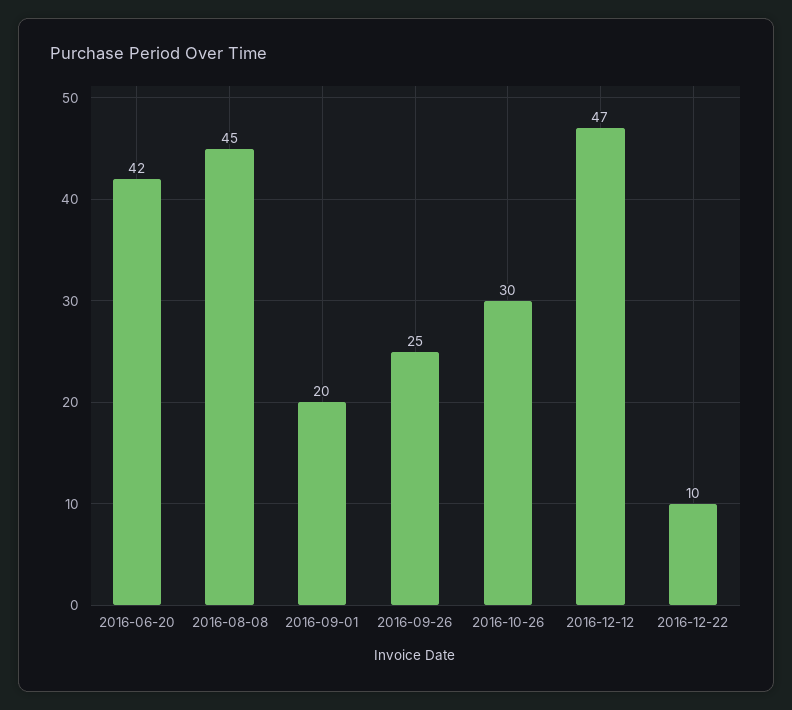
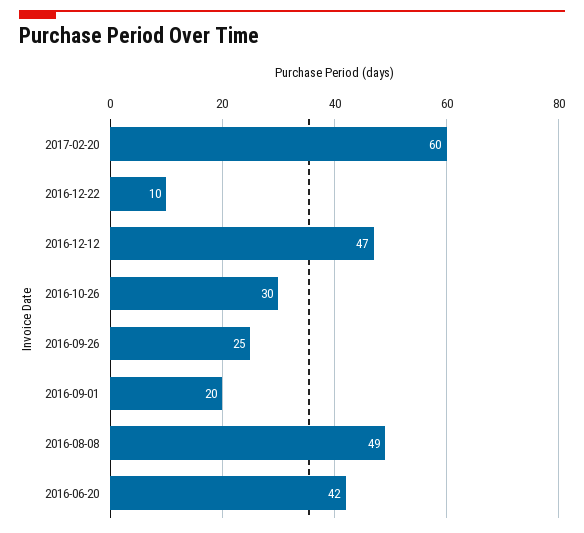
2016-08-08: 45 -> 49
2017-02-20: none -> 60

